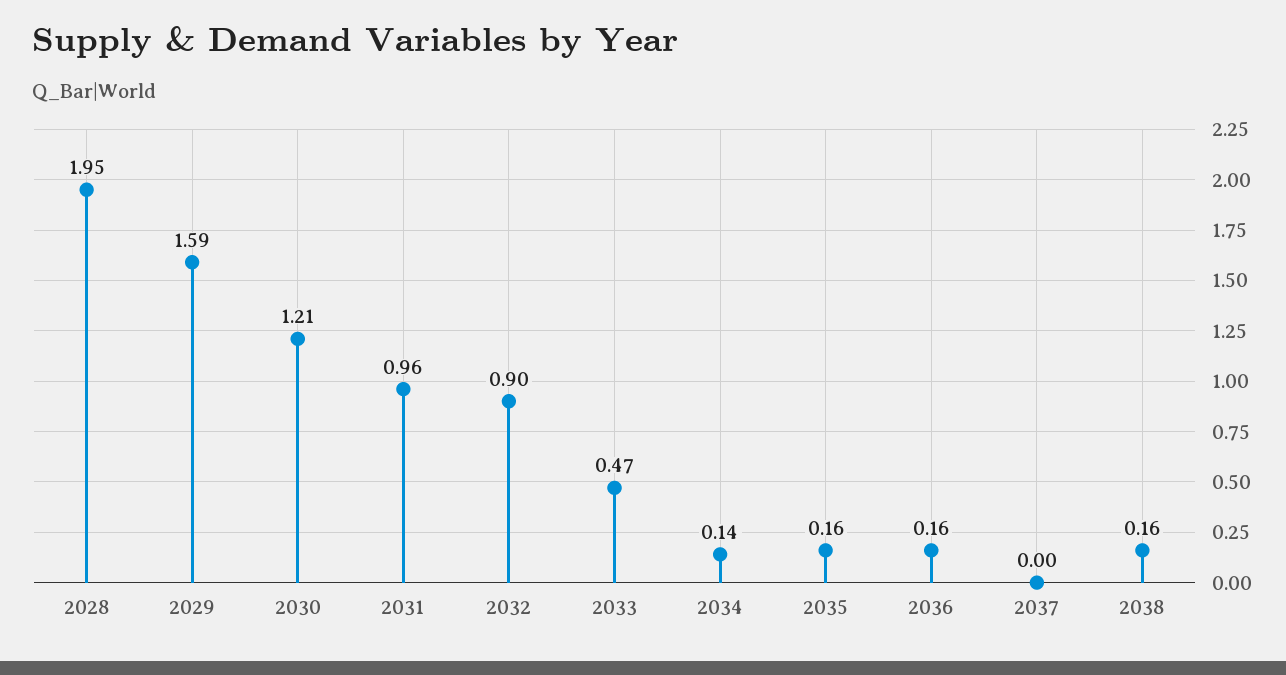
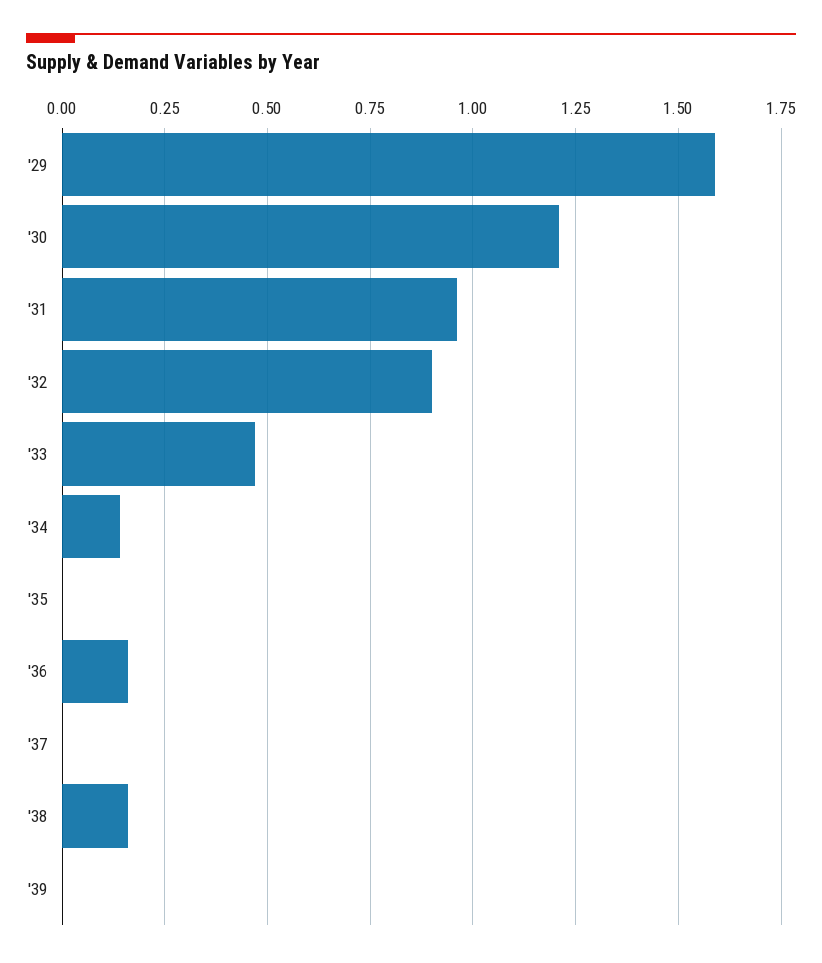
2028: 1.95 -> none
2035: 0.16 -> 0
'39: none -> 0

